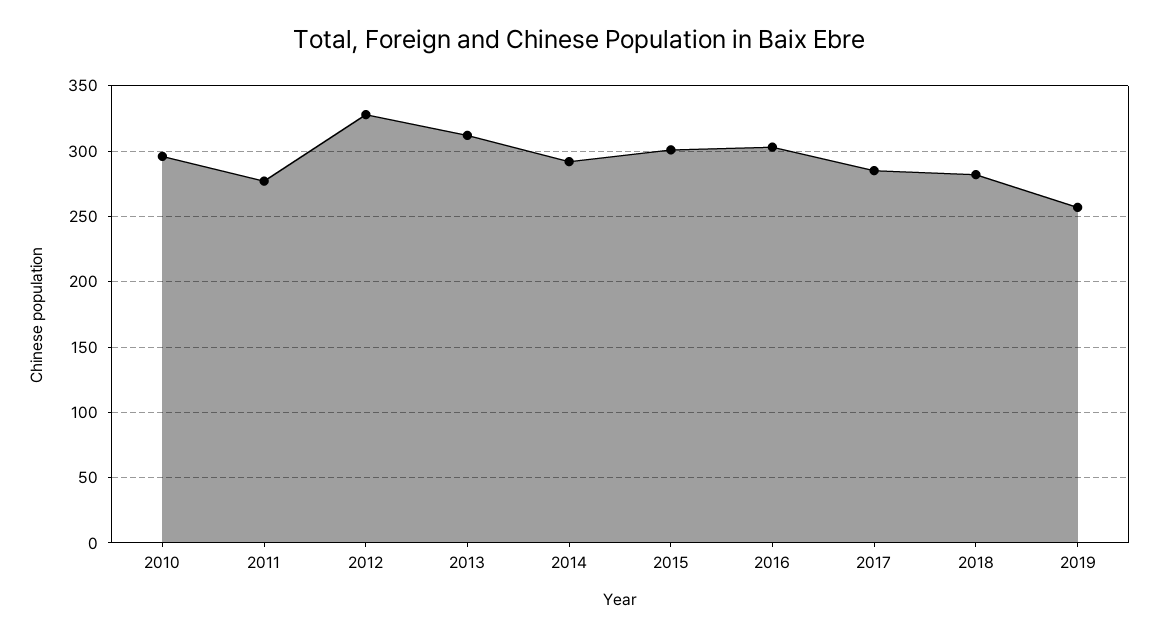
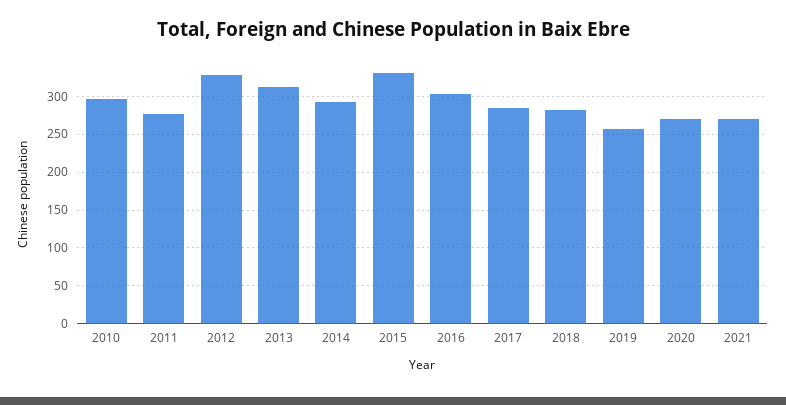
2015: 300 -> 330
2020: none -> 270
2021: none -> 270

